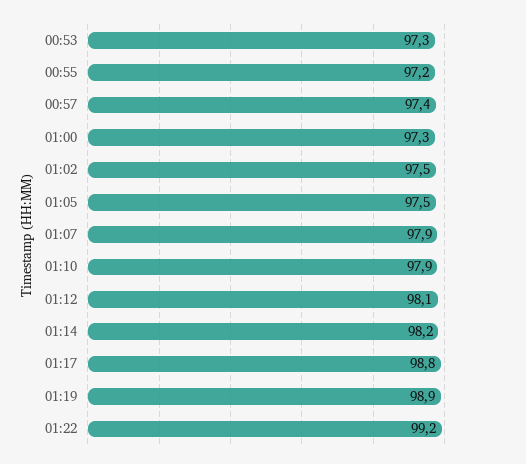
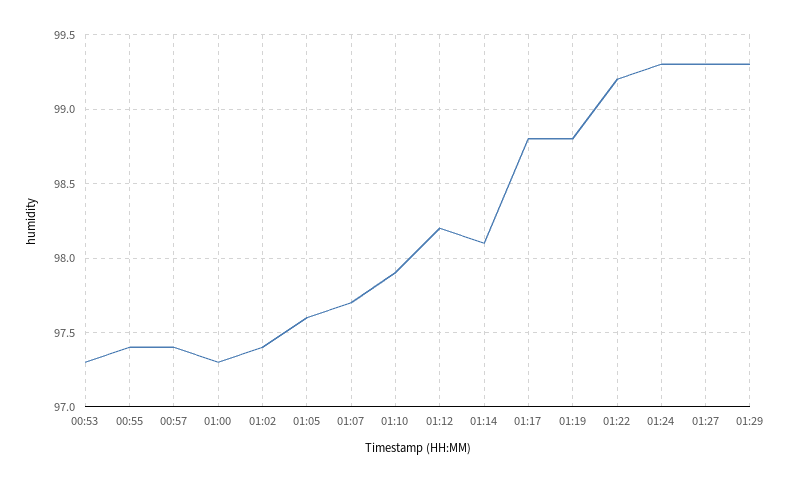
00:55: 97.2 -> 97.4
01:02: 97.5 -> 97.4
01:05: 97.5 -> 97.6
01:07: 97.9 -> 97.7
01:12: 98.1 -> 98.2
01:14: 98.2 -> 98.1
01:19: 98.9 -> 98.8
01:24: none -> 99.3
01:27: none -> 99.3
01:29: none -> 99.3

